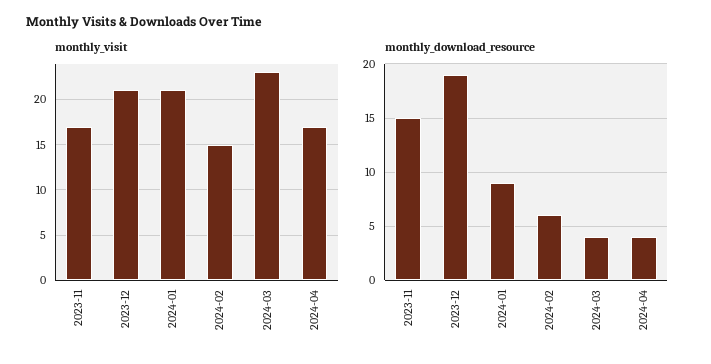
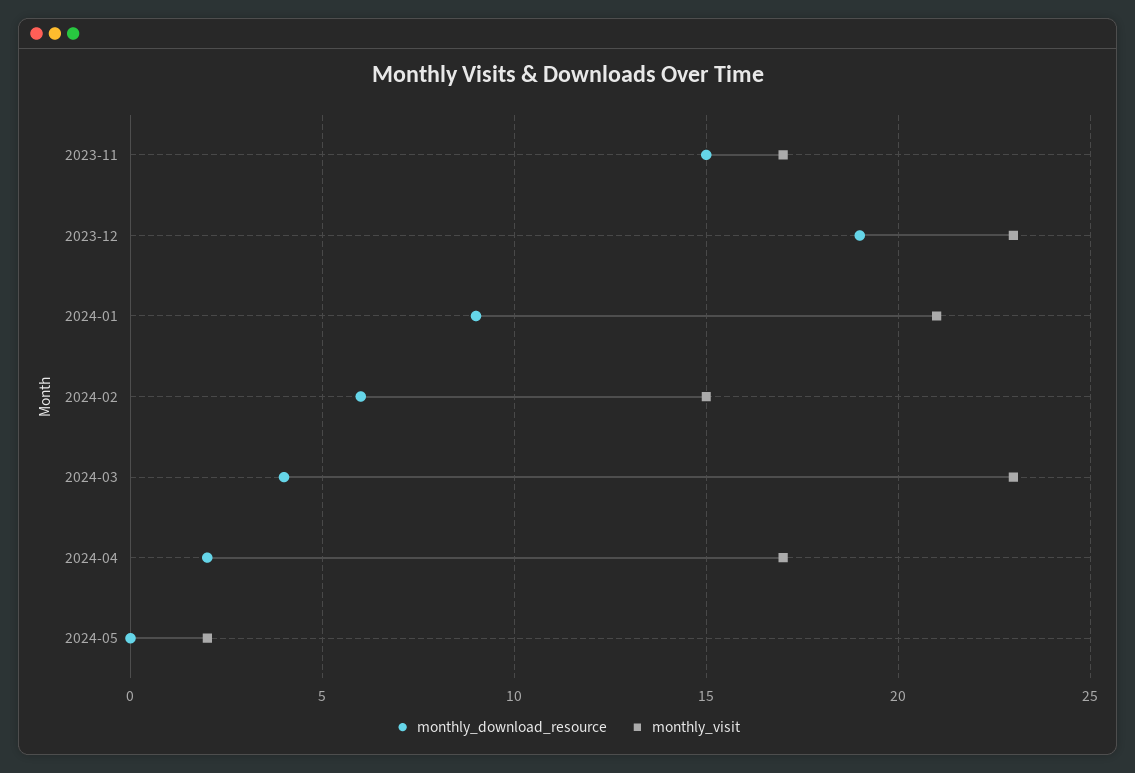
monthly_visit, 2023-12: 21 -> 23
monthly_download_resource, 2024-04: 4 -> 2
monthly_download_resource, 2024-05: none -> 0
monthly_visit, 2024-05: none -> 2

